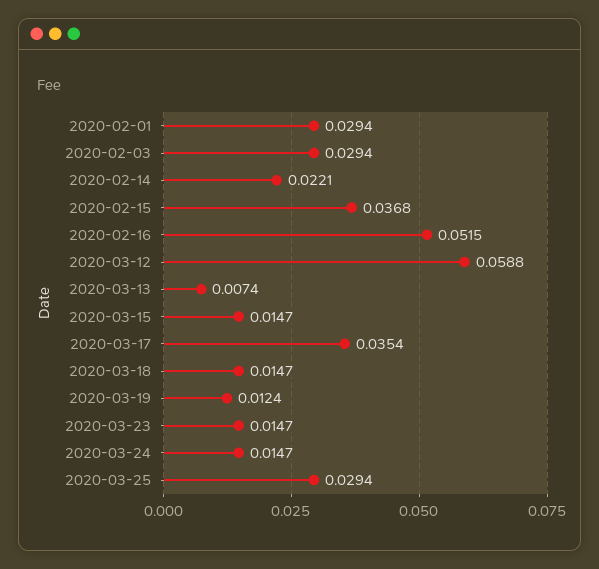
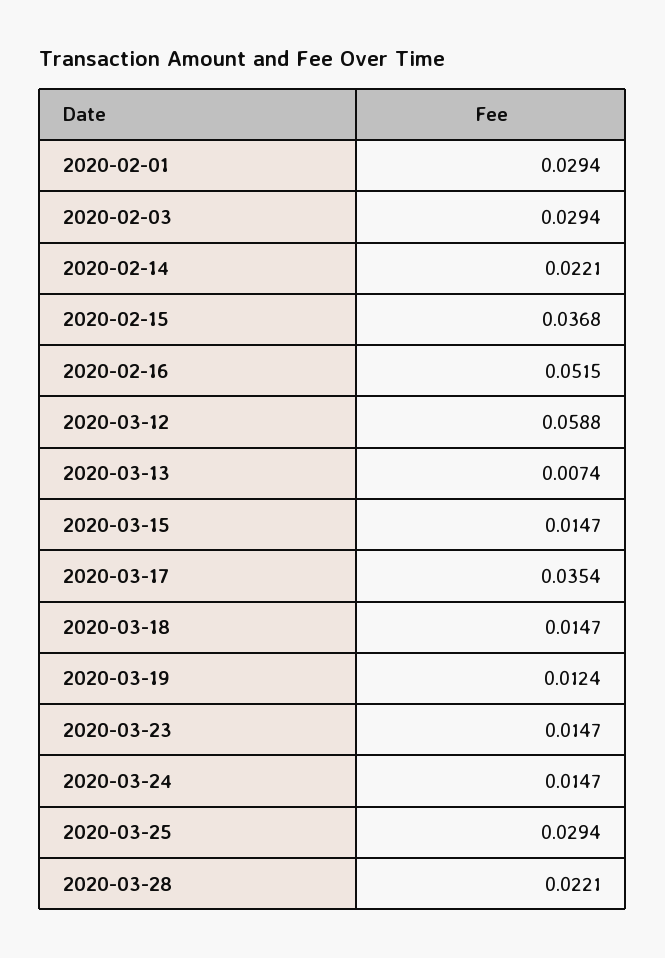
2020-03-28: none -> 0.0221

